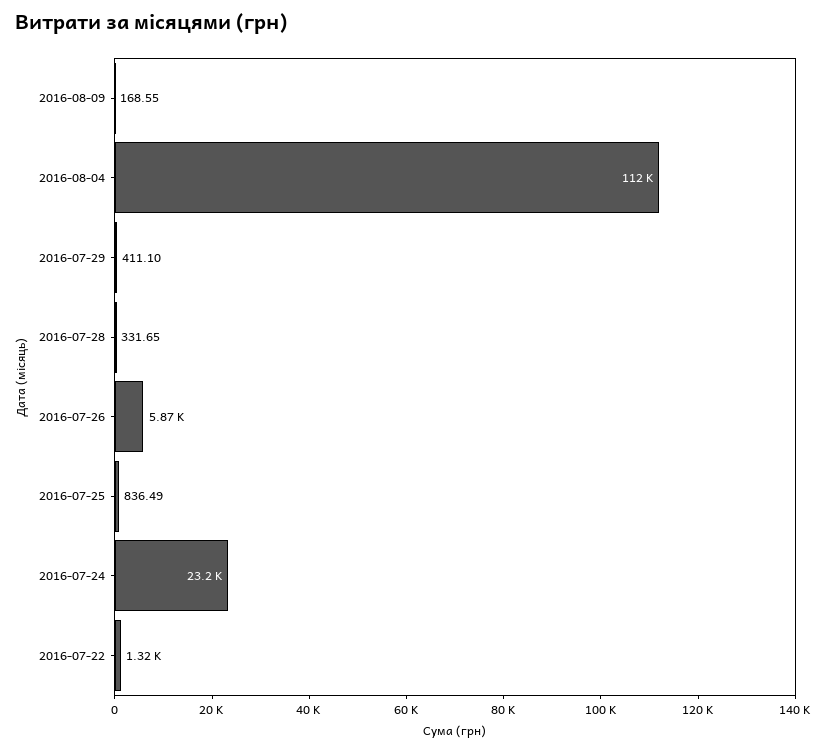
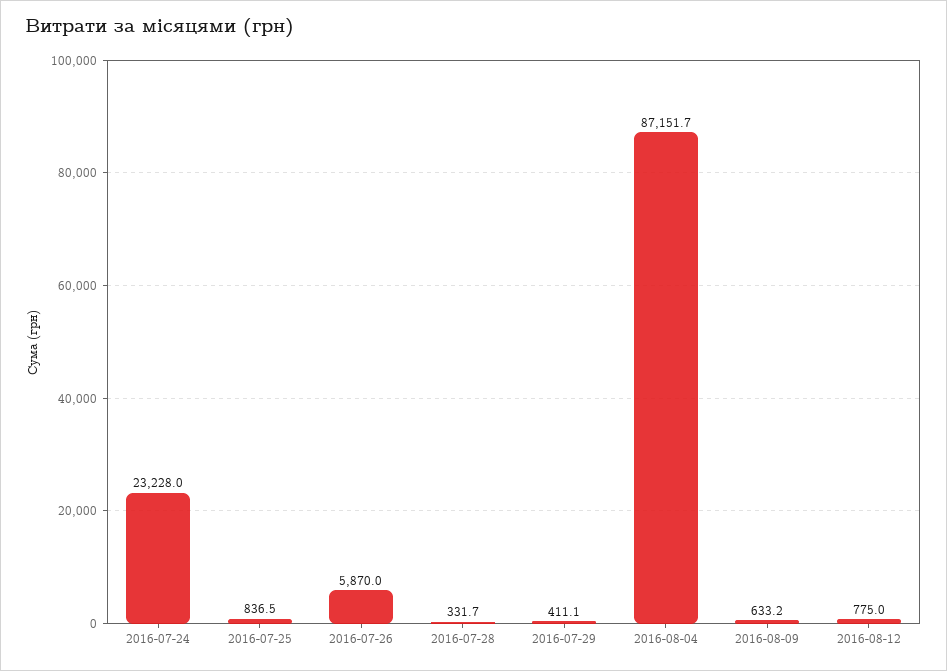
2016-08-09: 168.55 -> 633.2
2016-08-04: 112000 -> 87151.7
2016-07-22: 1320 -> none
2016-08-12: none -> 775

